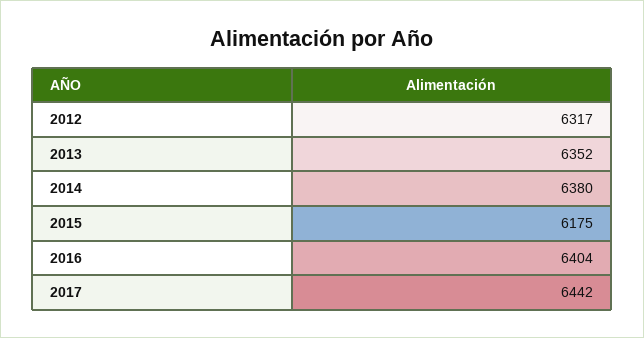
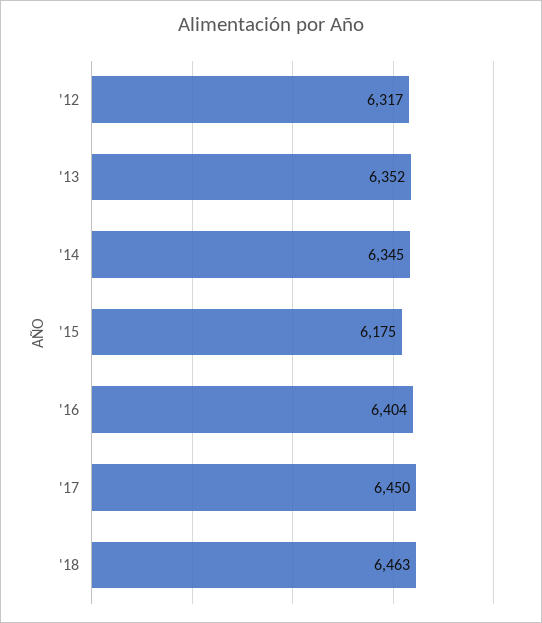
2014: 6380 -> 6345
2017: 6442 -> 6450
'18: none -> 6463

